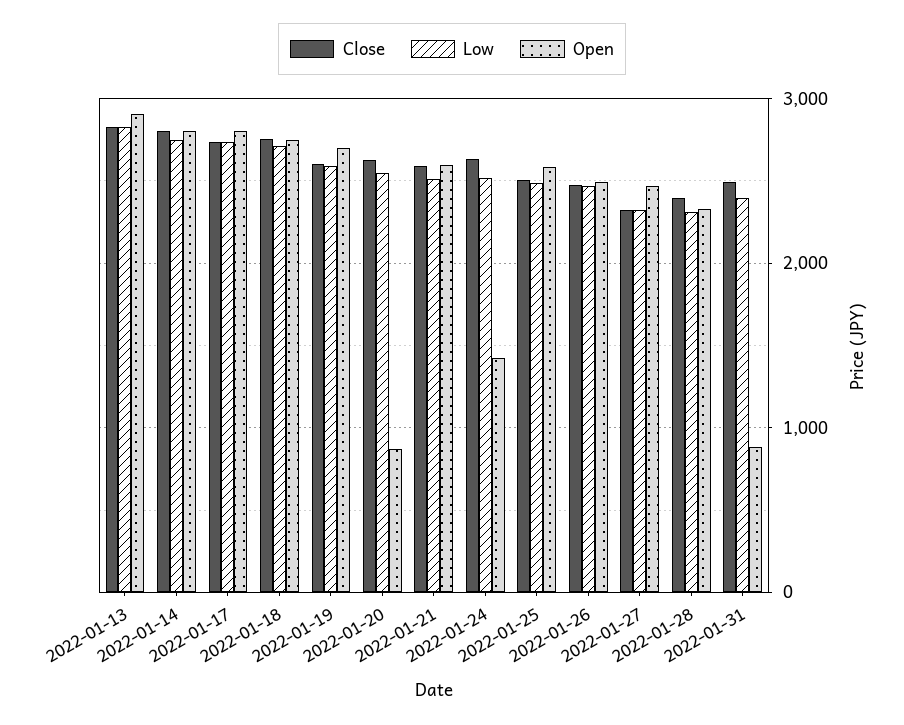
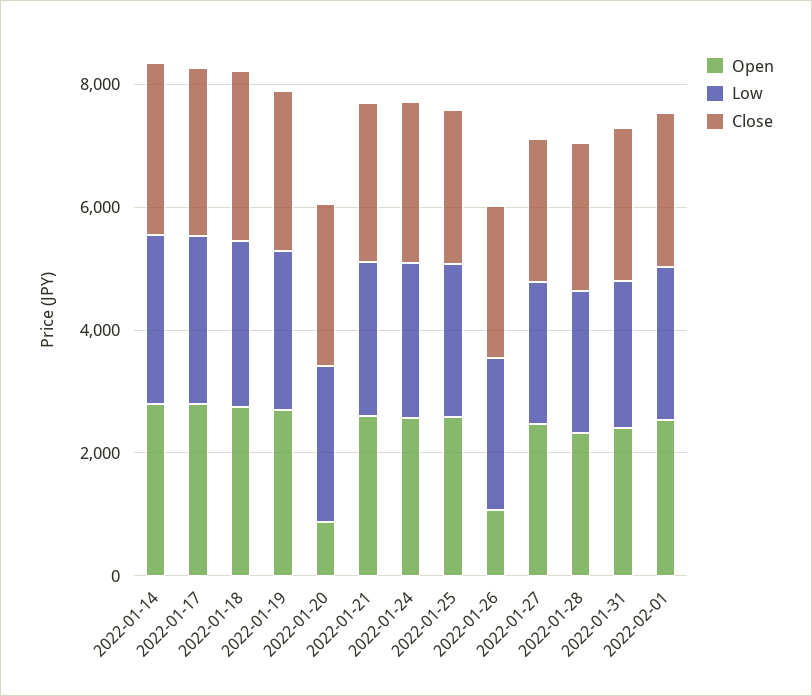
Close, 2022-01-13: 2800 -> none
Low, 2022-01-13: 2800 -> none
Open, 2022-01-13: 2900 -> none
Open, 2022-01-24: 1400 -> 2500
Open, 2022-01-26: 2500 -> 1000
Open, 2022-01-31: 900 -> 2500
Open, 2022-02-01: none -> 2500
Low, 2022-02-01: none -> 2500
Close, 2022-02-01: none -> 2500

